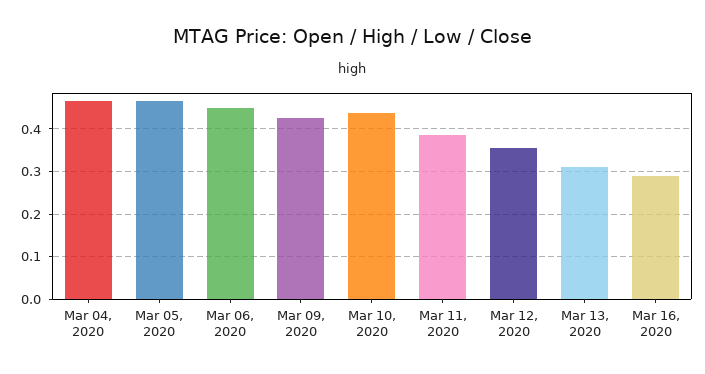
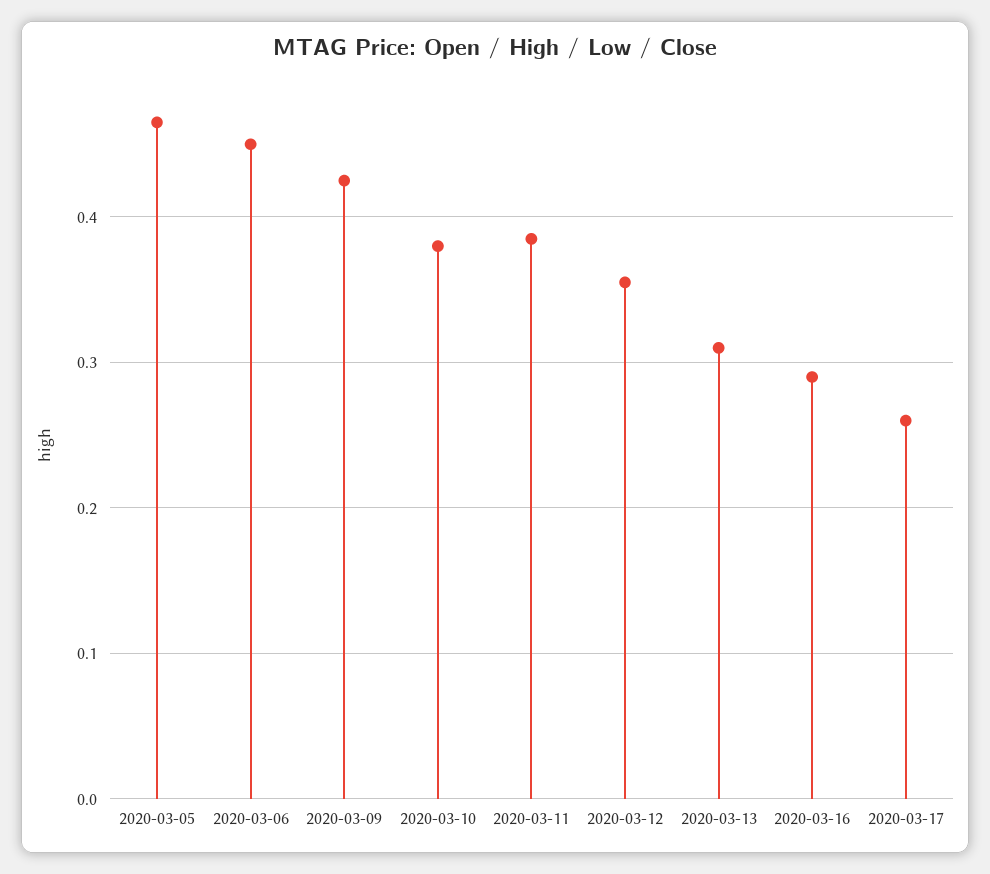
Mar 04, 2020: 0.46 -> none
Mar 10, 2020: 0.44 -> 0.38
2020-03-17: none -> 0.26

